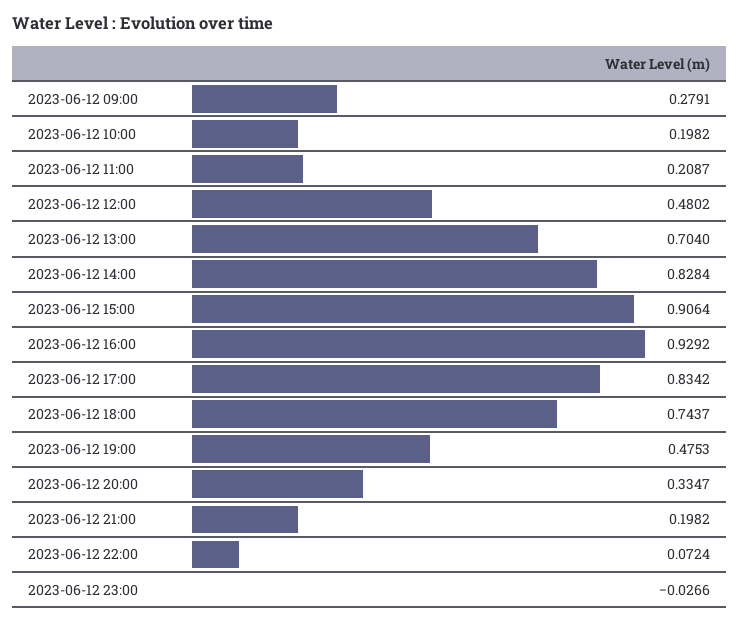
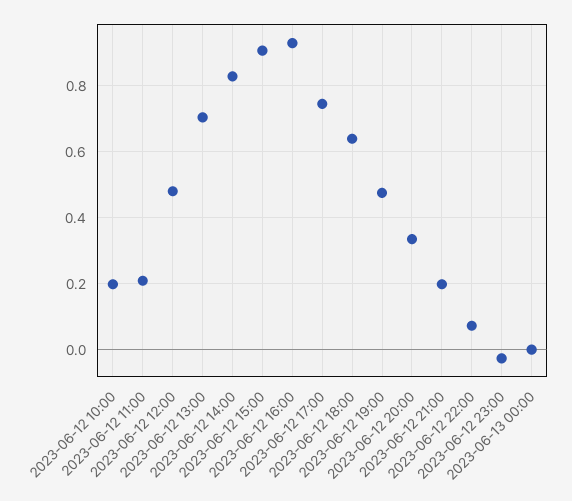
2023-06-12 09:00: 0.2791 -> none
2023-06-12 17:00: 0.8342 -> 0.74
2023-06-12 18:00: 0.7437 -> 0.64
2023-06-13 00:00: none -> 0

